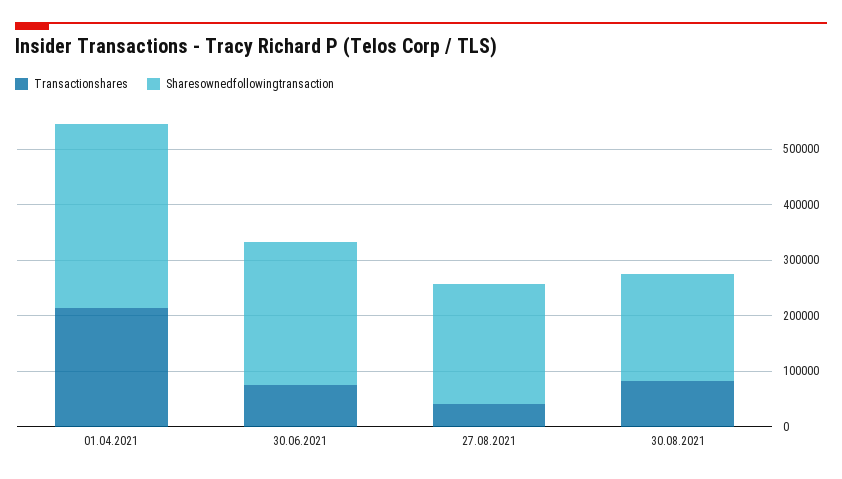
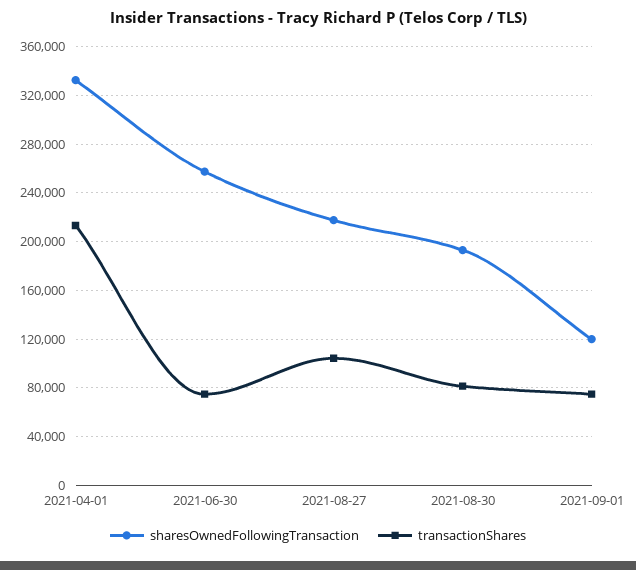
Transactionshares, 27.08.2021: 40000 -> 105000
Sharesownedfollowingtransaction, 2021-09-01: none -> 120000
Transactionshares, 2021-09-01: none -> 75000

